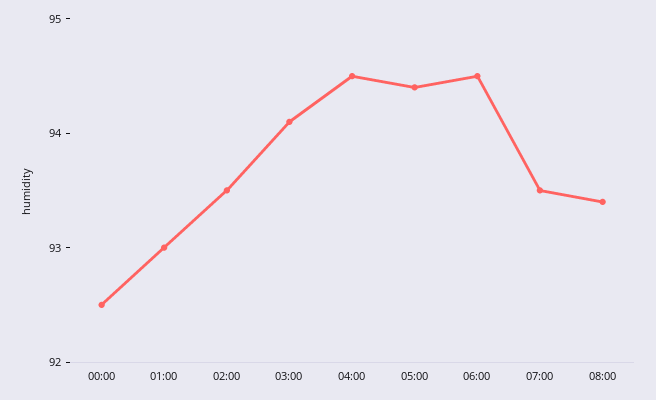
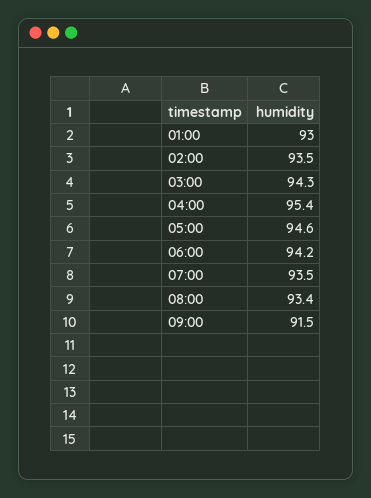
00:00: 92.5 -> none
03:00: 94.1 -> 94.3
04:00: 94.5 -> 95.4
05:00: 94.4 -> 94.6
06:00: 94.5 -> 94.2
09:00: none -> 91.5

